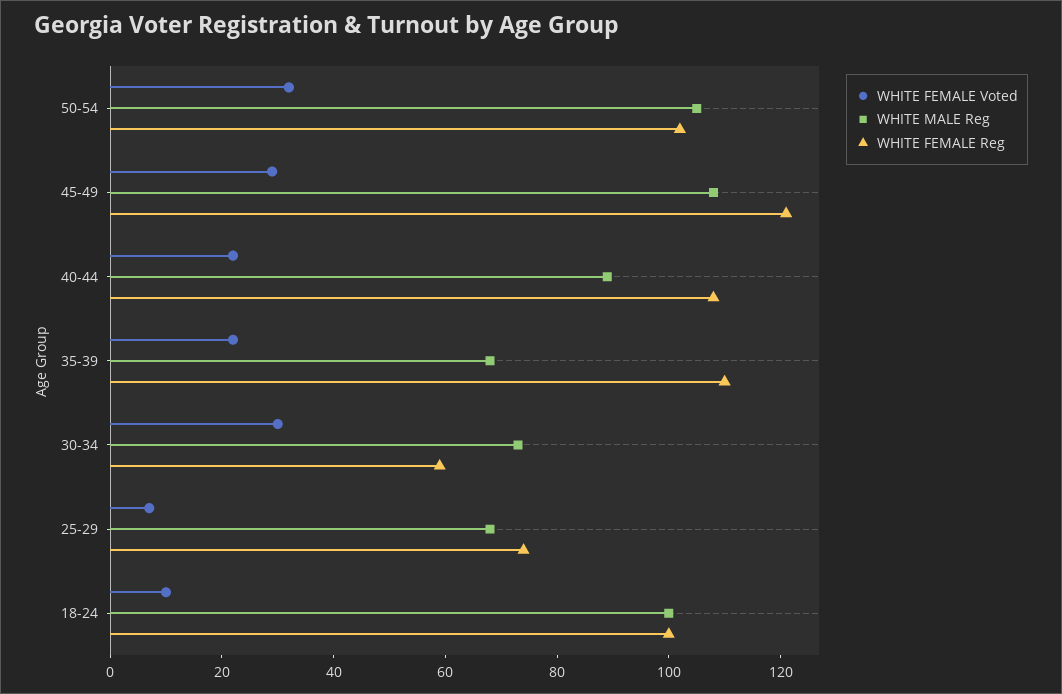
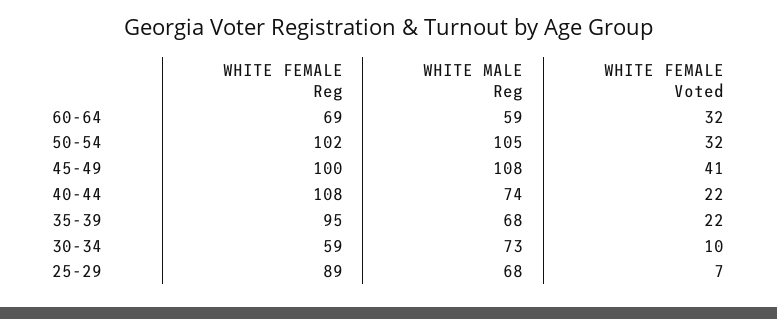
WHITE FEMALE Voted, 45-49: 30 -> 41
WHITE FEMALE Reg, 45-49: 120 -> 100
WHITE MALE Reg, 40-44: 90 -> 74
WHITE FEMALE Reg, 35-39: 110 -> 95
WHITE FEMALE Voted, 30-34: 30 -> 10
WHITE FEMALE Reg, 25-29: 75 -> 89
WHITE FEMALE Voted, 18-24: 10 -> none
WHITE MALE Reg, 18-24: 100 -> none
WHITE FEMALE Reg, 18-24: 100 -> none
WHITE FEMALE Reg, 60-64: none -> 69
WHITE MALE Reg, 60-64: none -> 59
WHITE FEMALE Voted, 60-64: none -> 32

